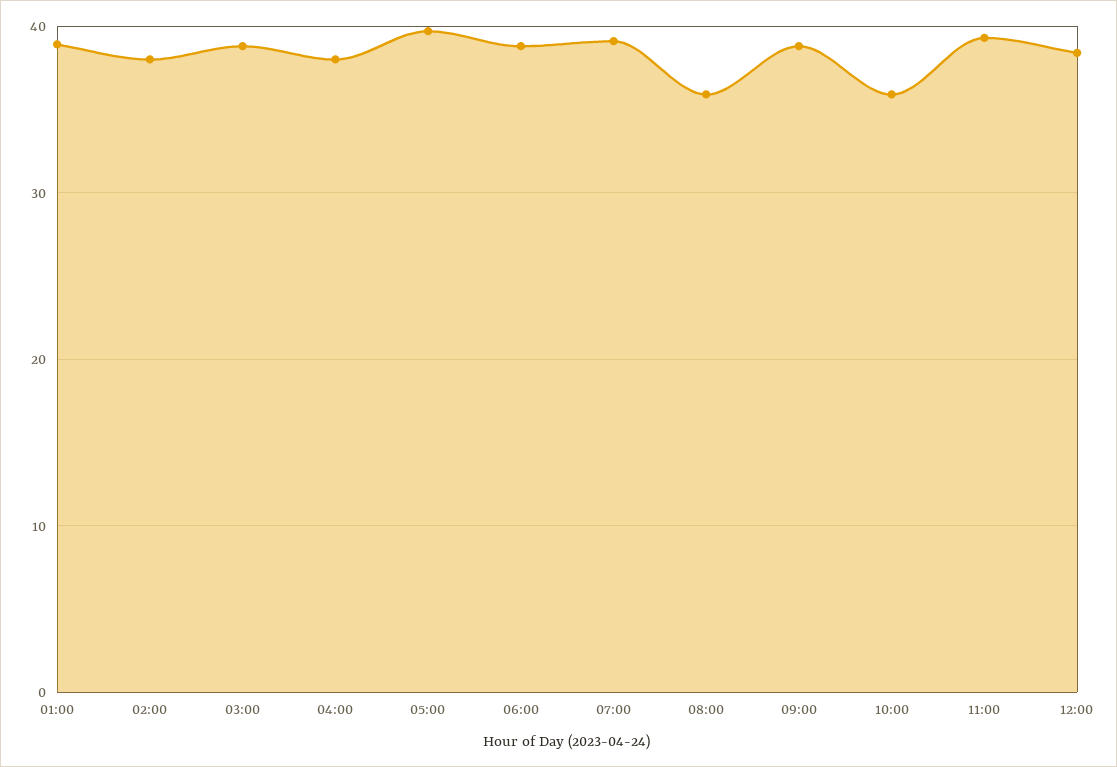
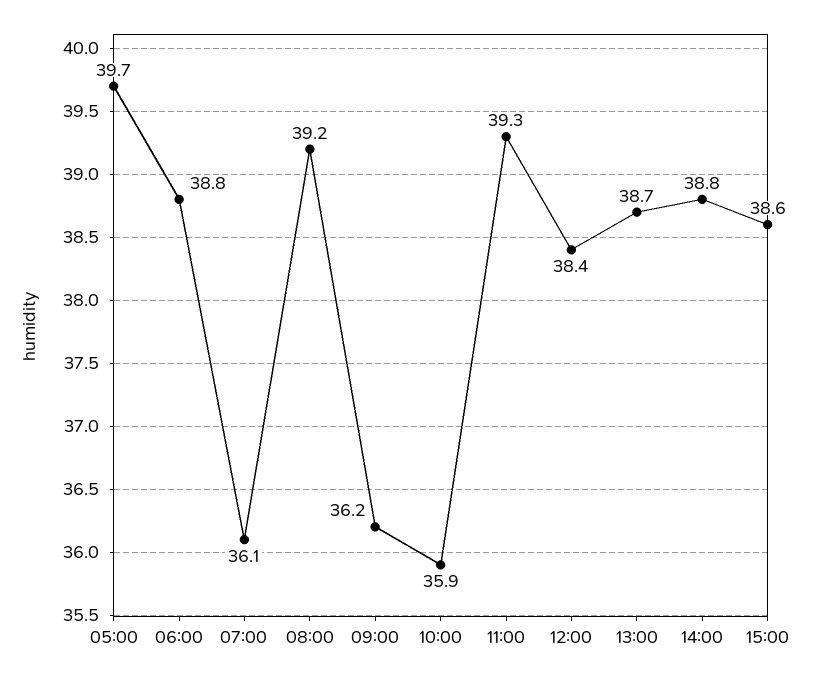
01:00: 39 -> none
02:00: 38 -> none
03:00: 39 -> none
04:00: 38 -> none
07:00: 39 -> 36.1
08:00: 36 -> 39.2
09:00: 39 -> 36.2
13:00: none -> 38.7
14:00: none -> 38.8
15:00: none -> 38.6

